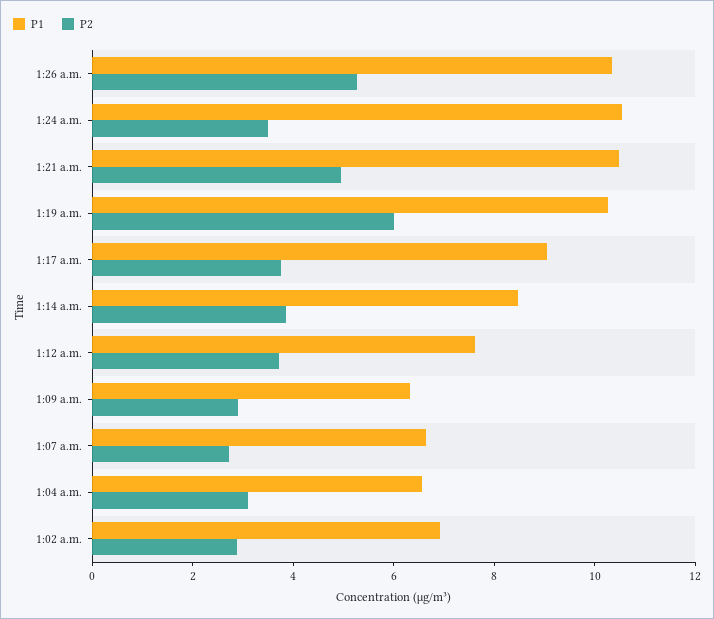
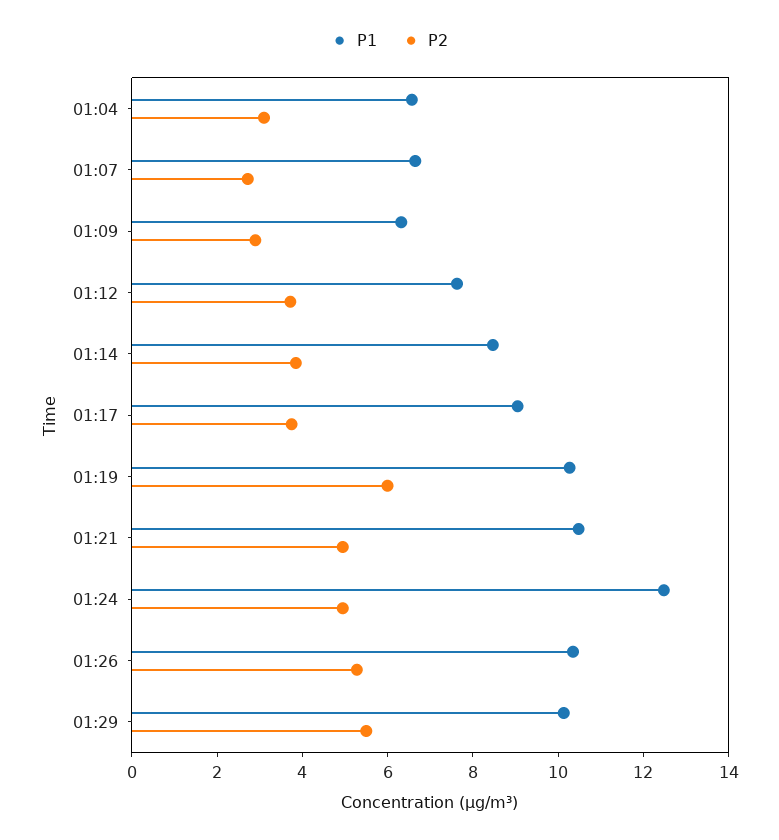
P1, 1:24 a.m.: 10.5 -> 12.5
P2, 1:24 a.m.: 3.5 -> 5
P1, 1:02 a.m.: 7 -> none
P2, 1:02 a.m.: 3 -> none
P1, 01:29: none -> 10
P2, 01:29: none -> 5.5

